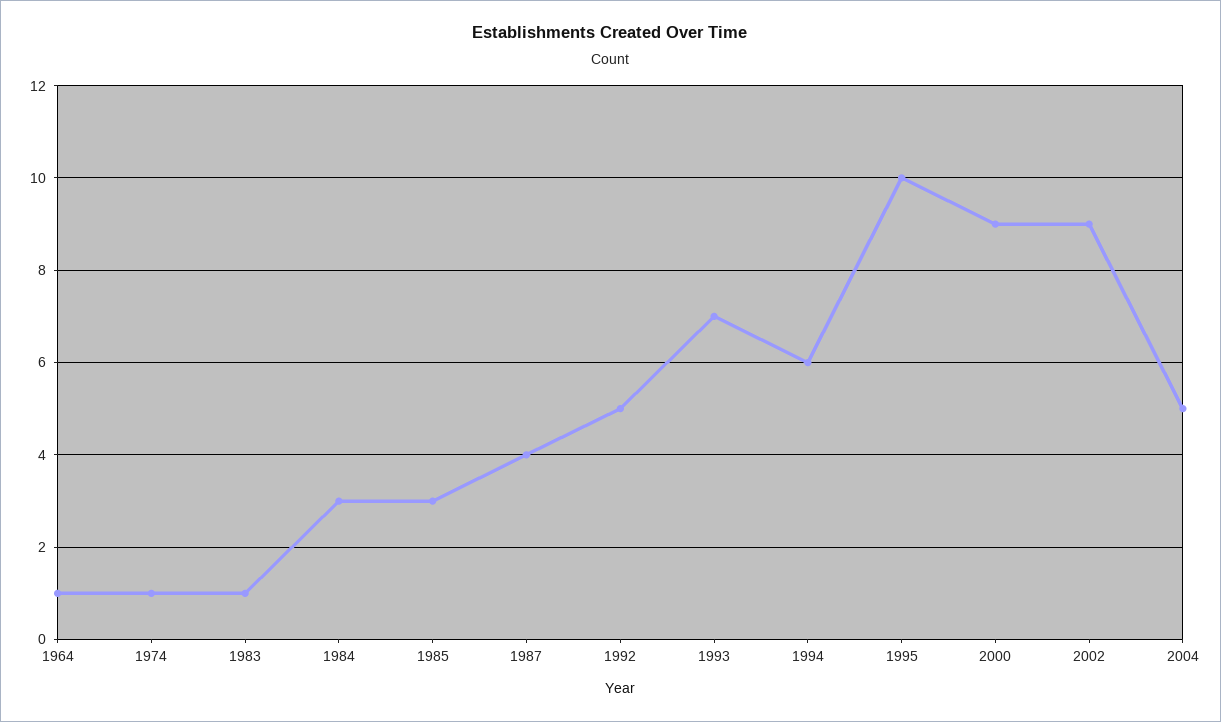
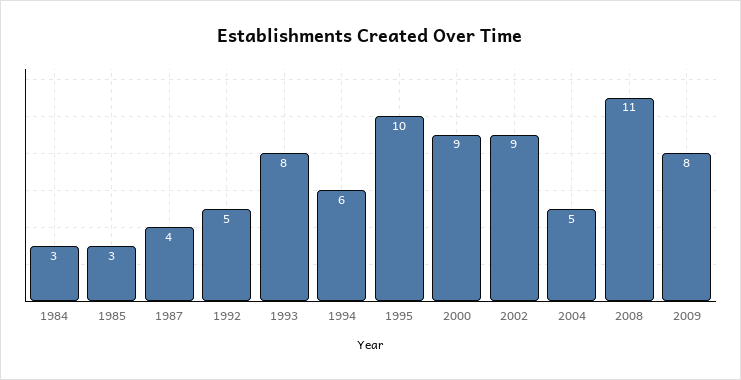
1964: 1 -> none
1974: 1 -> none
1983: 1 -> none
1993: 7 -> 8
2008: none -> 11
2009: none -> 8

